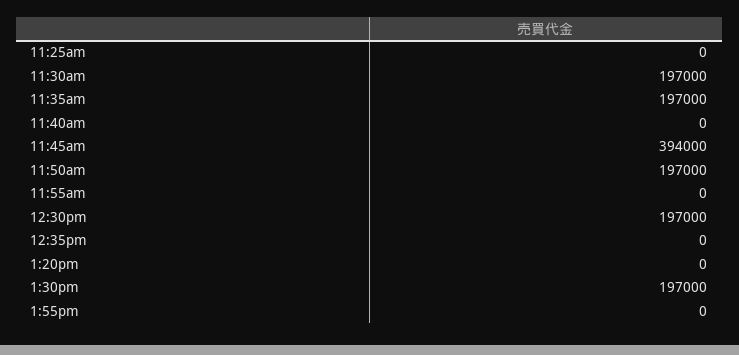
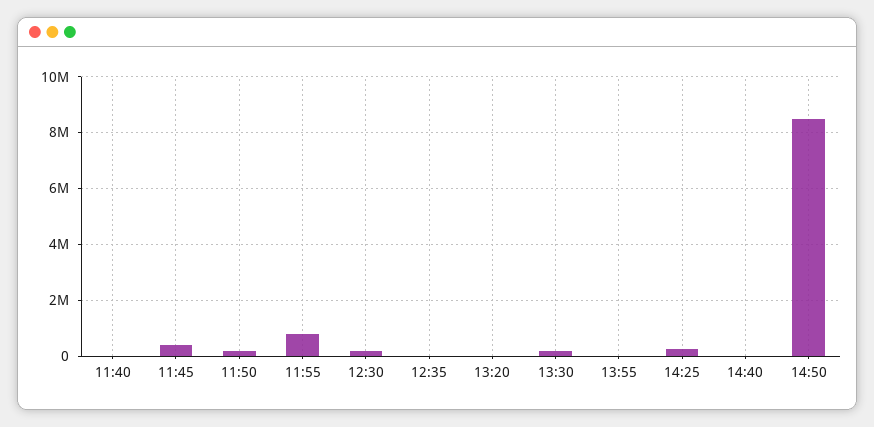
11:25am: 0 -> none
11:30am: 197000 -> none
11:35am: 197000 -> none
11:55am: 0 -> 750000
14:25: none -> 250000
14:40: none -> 0
14:50: none -> 8500000

